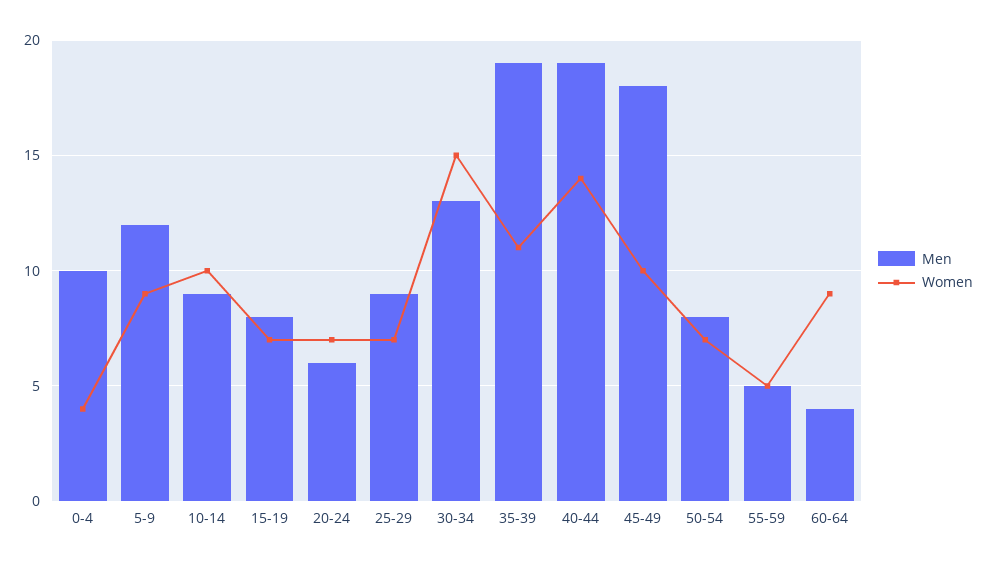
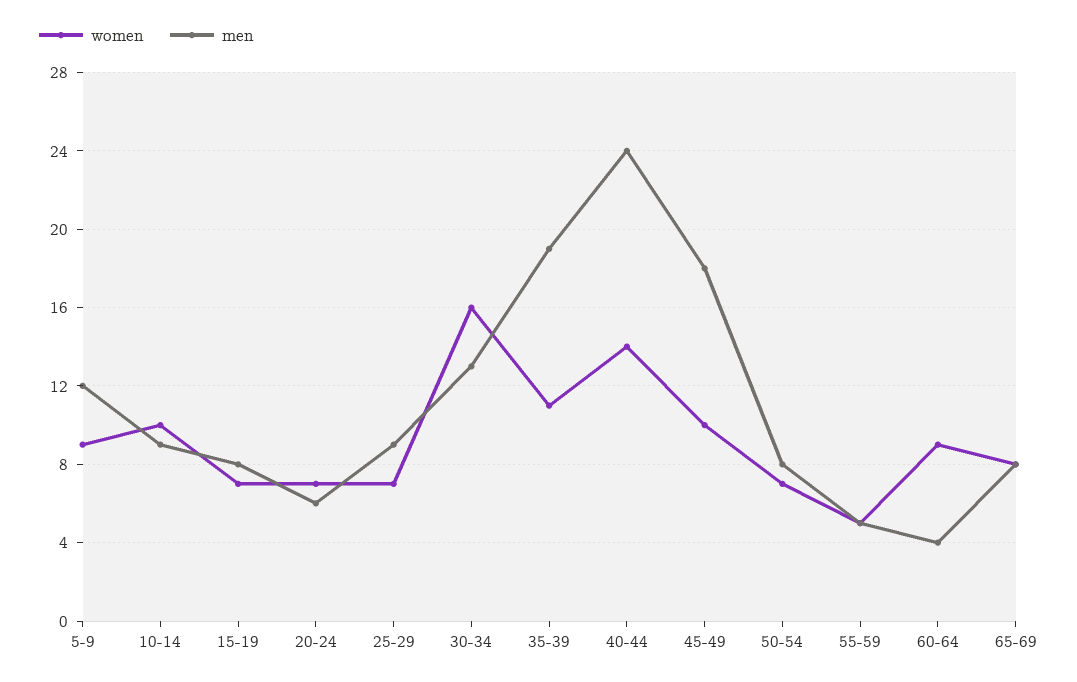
Men, 0-4: 10 -> none
Women, 0-4: 4 -> none
Women, 30-34: 15 -> 16
Men, 40-44: 19 -> 24
Women, 65-69: none -> 8
Men, 65-69: none -> 8

